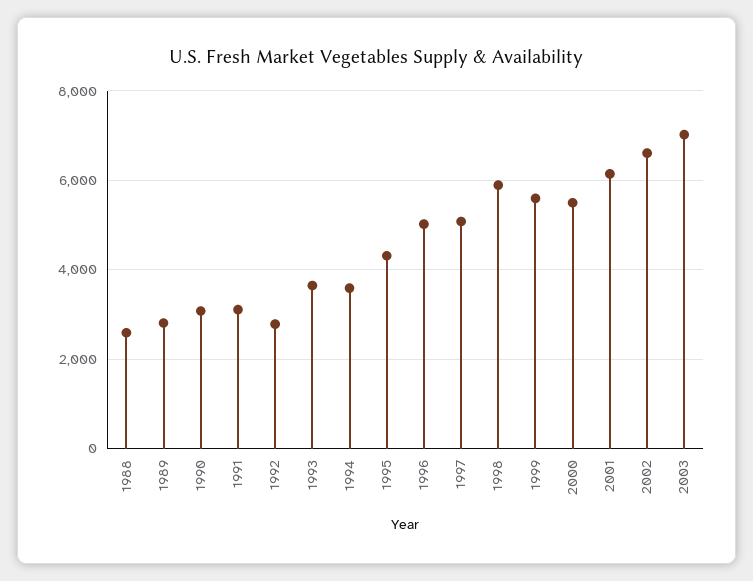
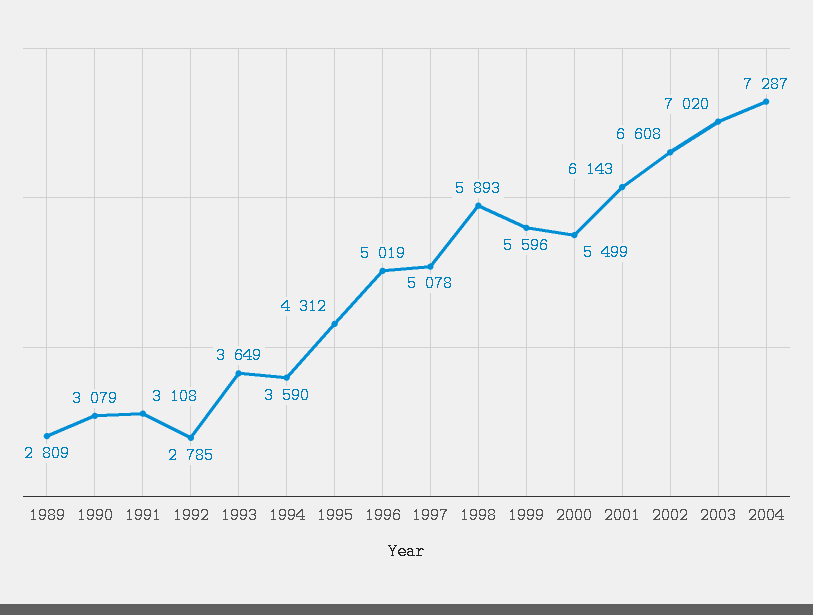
1988: 2600 -> none
2004: none -> 7287

